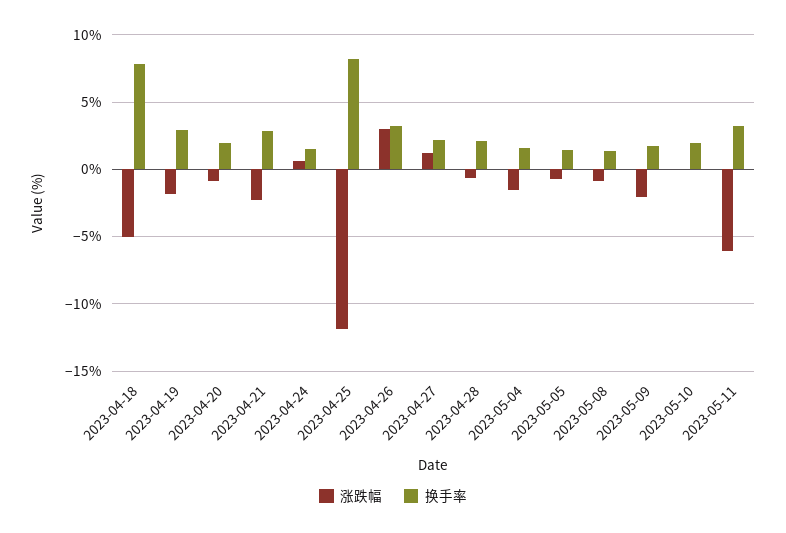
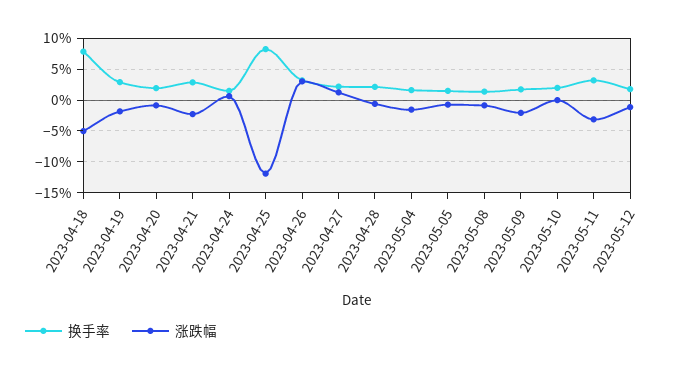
涨跌幅, 2023-05-11: -6 -> -3
换手率, 2023-05-12: none -> 2
涨跌幅, 2023-05-12: none -> -1

